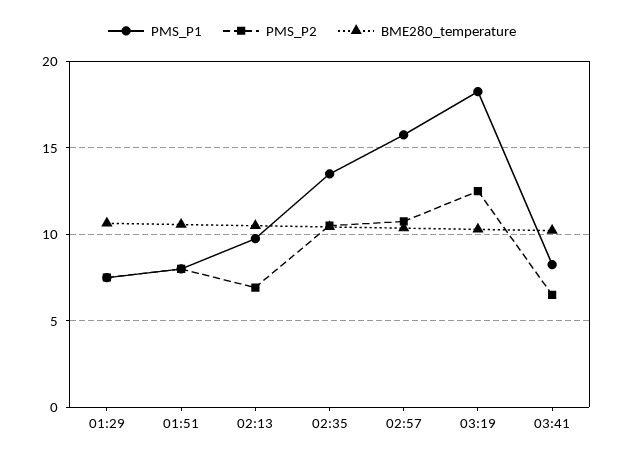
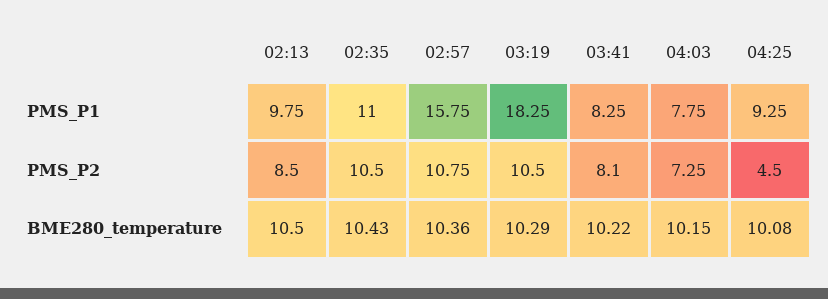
PMS_P1, 01:29: 7.5 -> none
PMS_P2, 01:29: 7.5 -> none
BME280_temperature, 01:29: 10.5 -> none
PMS_P1, 01:51: 8 -> none
PMS_P2, 01:51: 8 -> none
BME280_temperature, 01:51: 10.5 -> none
PMS_P2, 02:13: 7 -> 8.5
PMS_P1, 02:35: 13.5 -> 11
PMS_P2, 03:19: 12.5 -> 10.5
PMS_P2, 03:41: 6.5 -> 8.1
PMS_P1, 04:03: none -> 7.75
PMS_P1, 04:25: none -> 9.25
PMS_P2, 04:03: none -> 7.25
PMS_P2, 04:25: none -> 4.5
BME280_temperature, 04:03: none -> 10.15
BME280_temperature, 04:25: none -> 10.08

